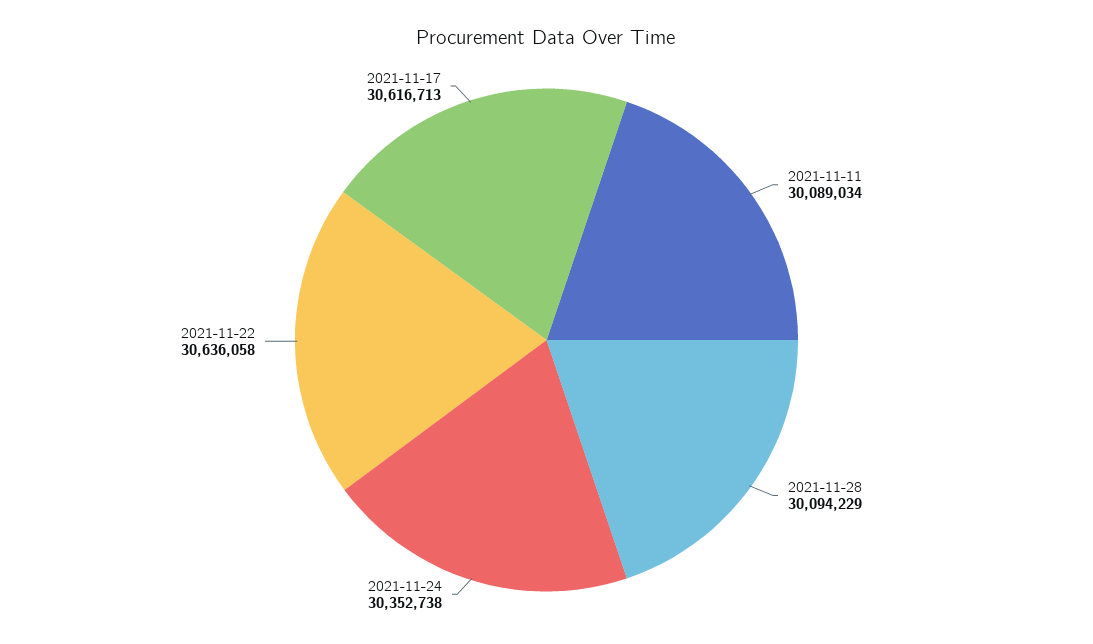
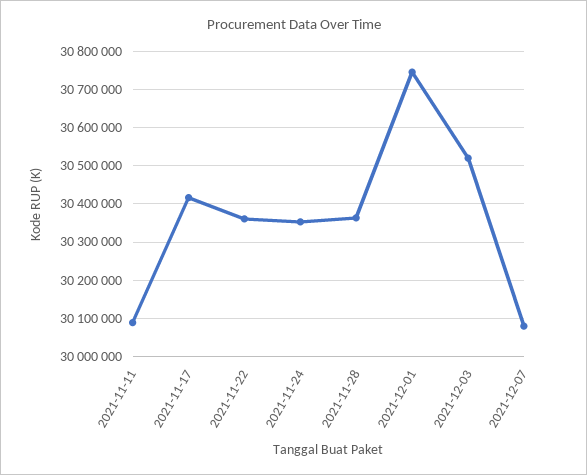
2021-11-28: 30094229 -> 30360000
2021-11-22: 30636058 -> 30360000
2021-11-17: 30616713 -> 30420000
2021-12-01: none -> 30740000
2021-12-03: none -> 30520000
2021-12-07: none -> 30080000

